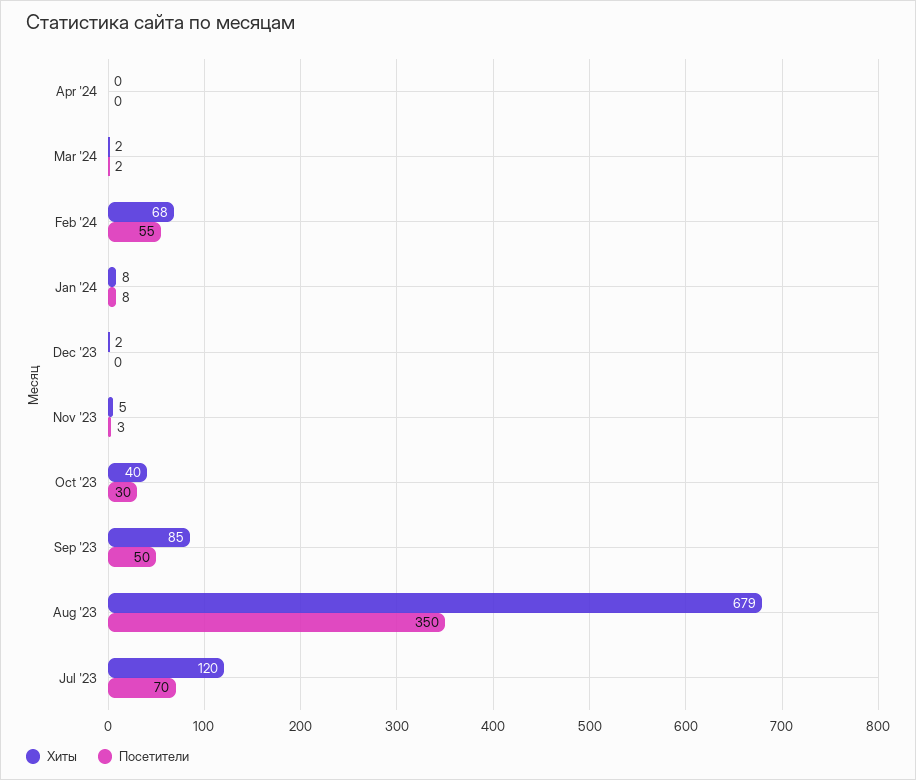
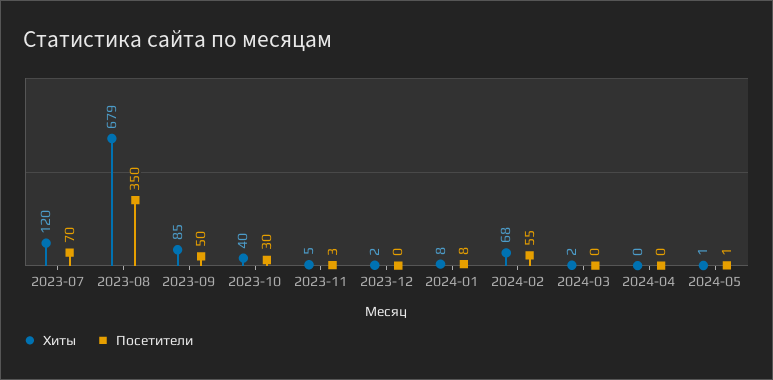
Посетители, Mar '24: 2 -> 0
Хиты, 2024-05: none -> 1
Посетители, 2024-05: none -> 1

